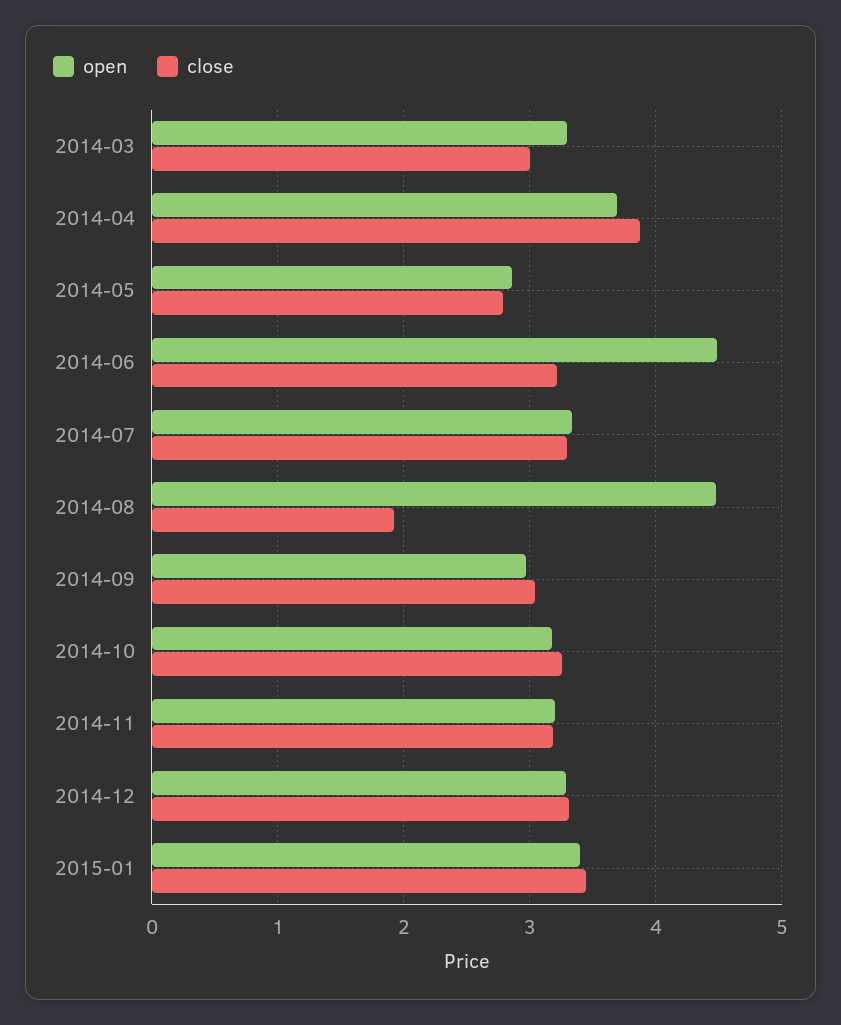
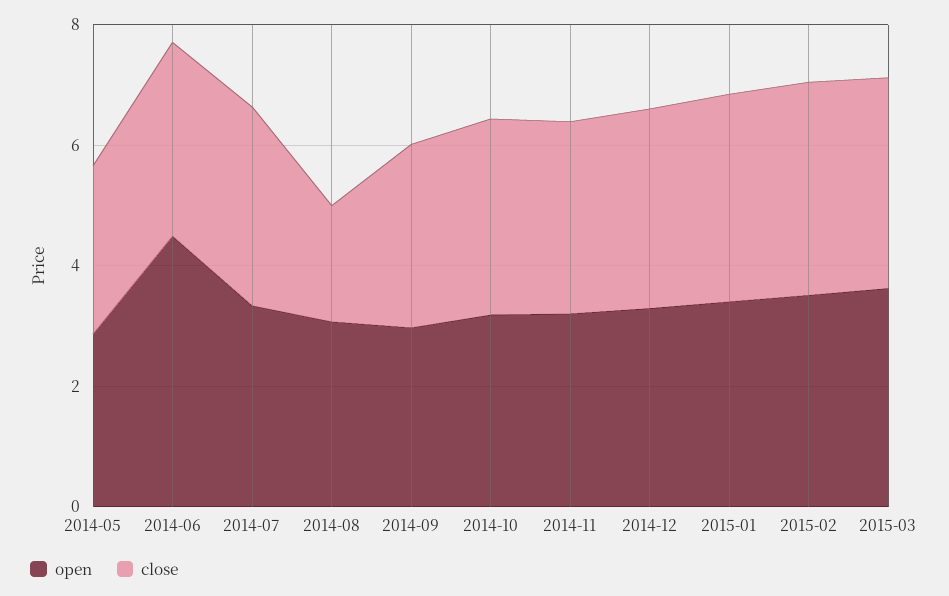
open, 2014-03: 3.3 -> none
close, 2014-03: 3 -> none
open, 2014-04: 3.7 -> none
close, 2014-04: 3.9 -> none
open, 2014-08: 4.5 -> 3
open, 2015-02: none -> 3.5
close, 2015-02: none -> 3.5
open, 2015-03: none -> 3.5
close, 2015-03: none -> 3.5

